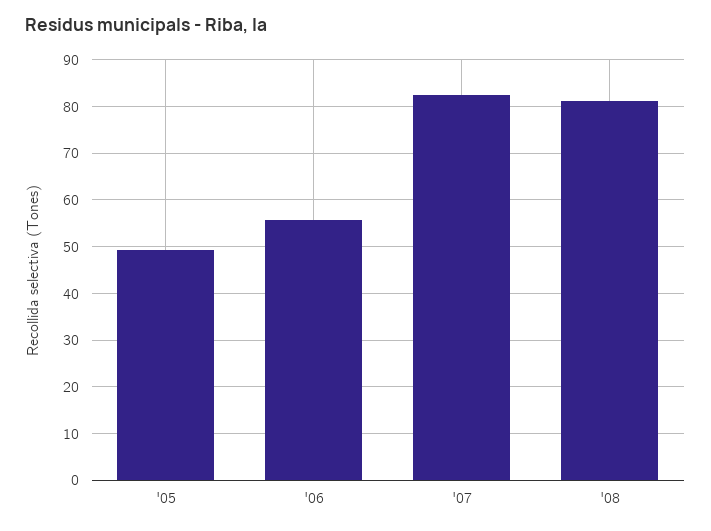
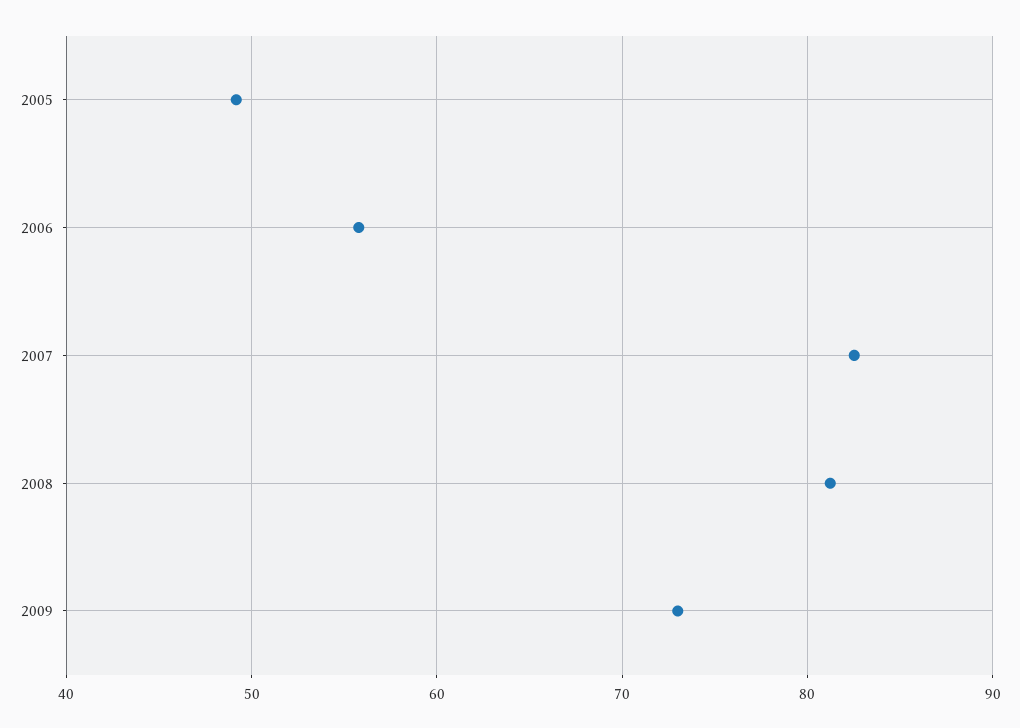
2009: none -> 73

